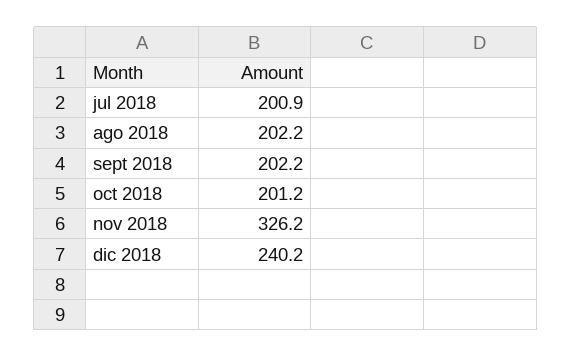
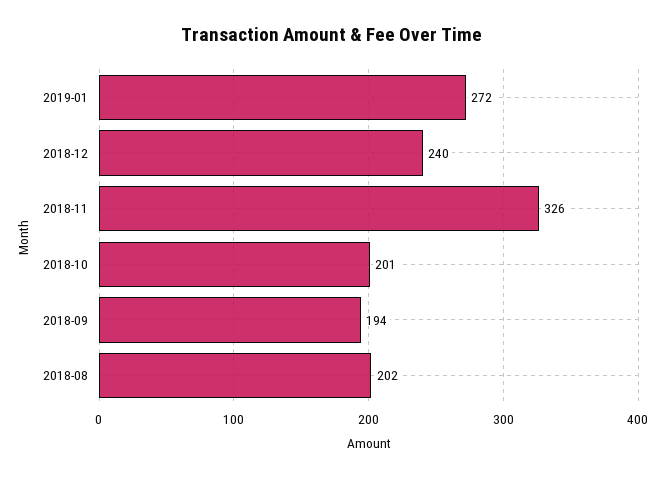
jul 2018: 200.9 -> none
sept 2018: 202.2 -> 194
2019-01: none -> 272

